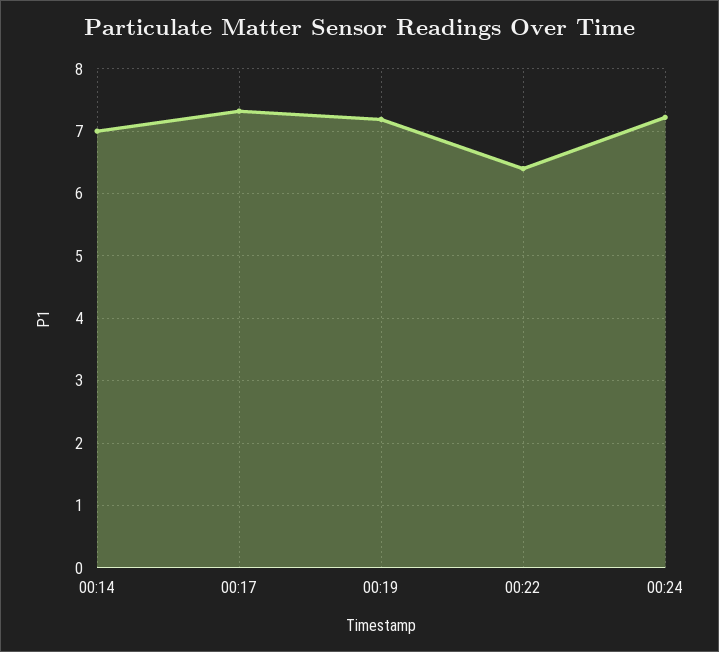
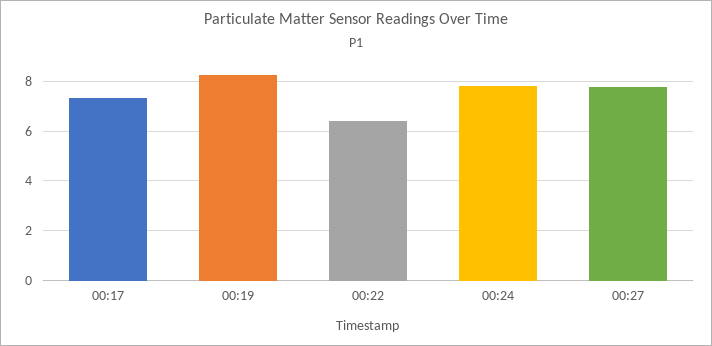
00:14: 7 -> none
00:19: 7.2 -> 8.25
00:24: 7.2 -> 7.75
00:27: none -> 7.75

